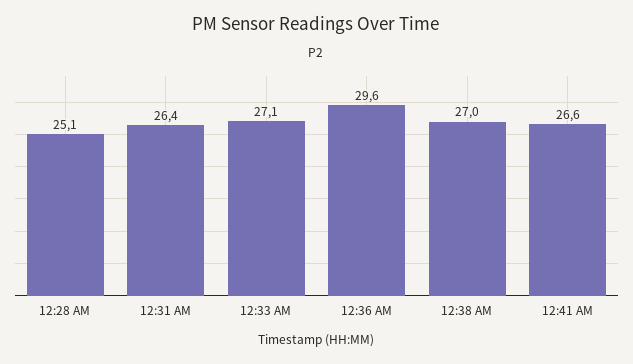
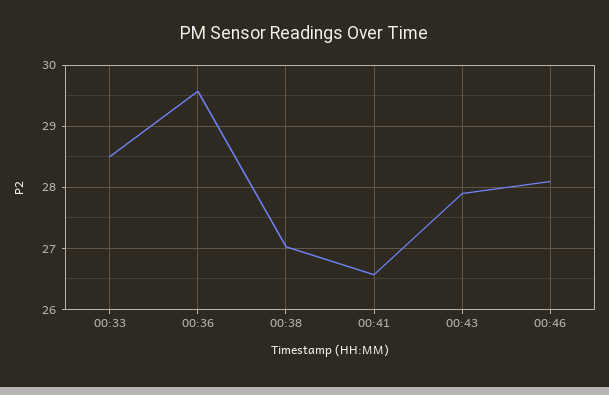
12:28 AM: 25.1 -> none
12:31 AM: 26.4 -> none
12:33 AM: 27.1 -> 28.5
00:43: none -> 27.9
00:46: none -> 28.1

